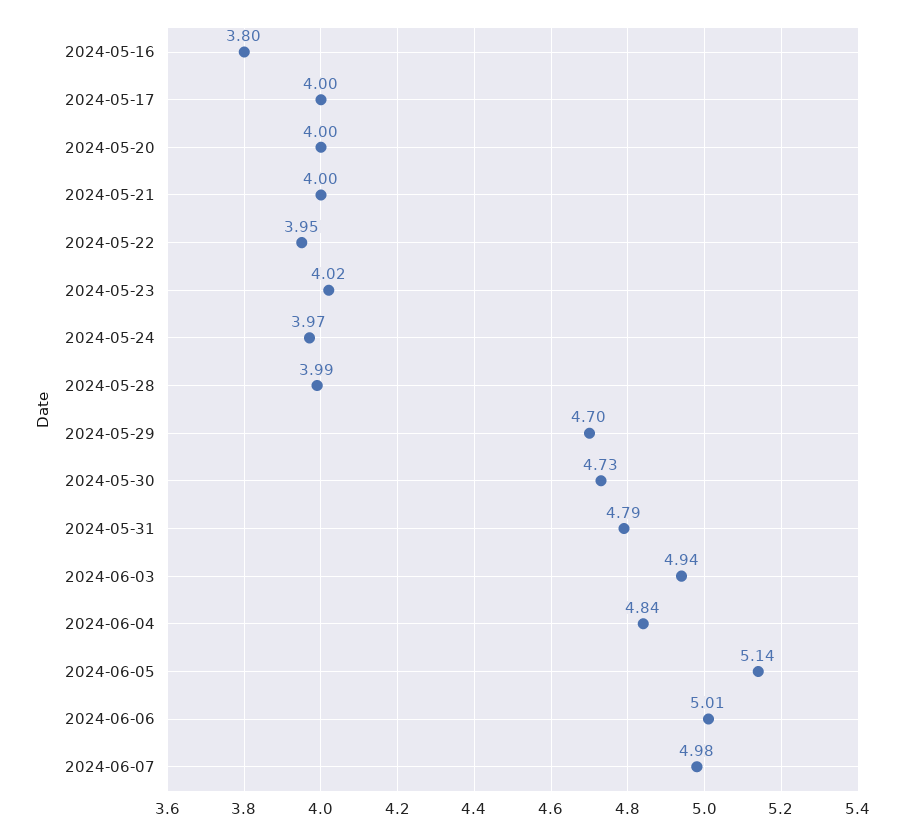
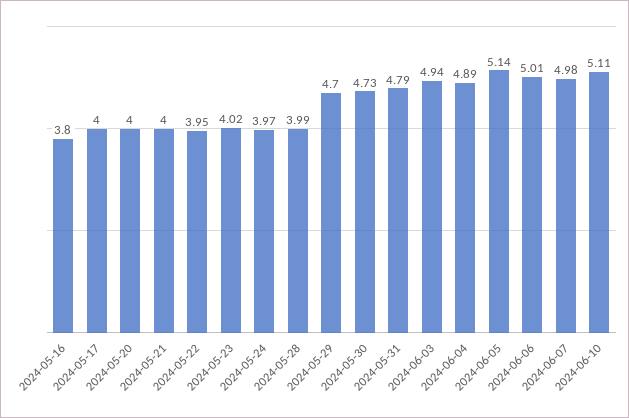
2024-06-04: 4.84 -> 4.89
2024-06-10: none -> 5.11

